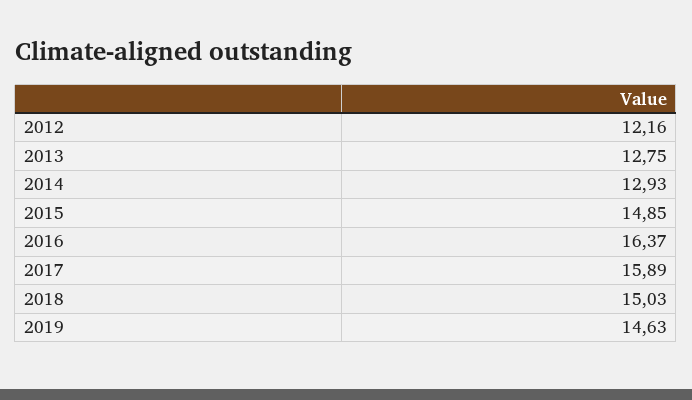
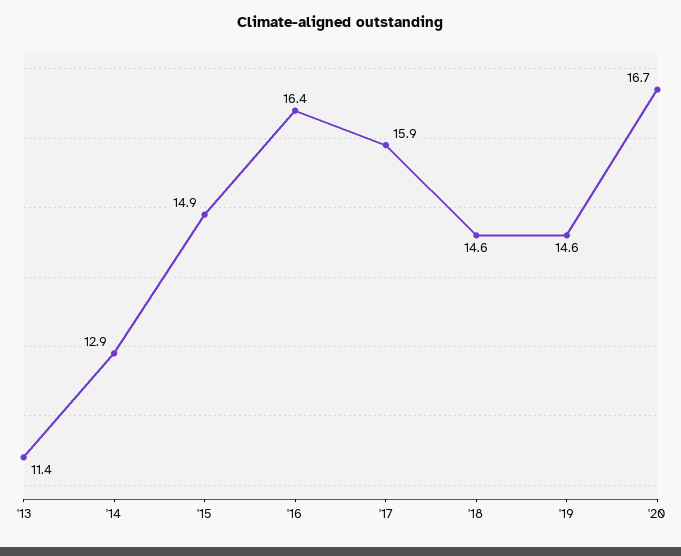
2012: 12.16 -> none
2013: 12.75 -> 11.4
2018: 15.03 -> 14.6
'20: none -> 16.7

